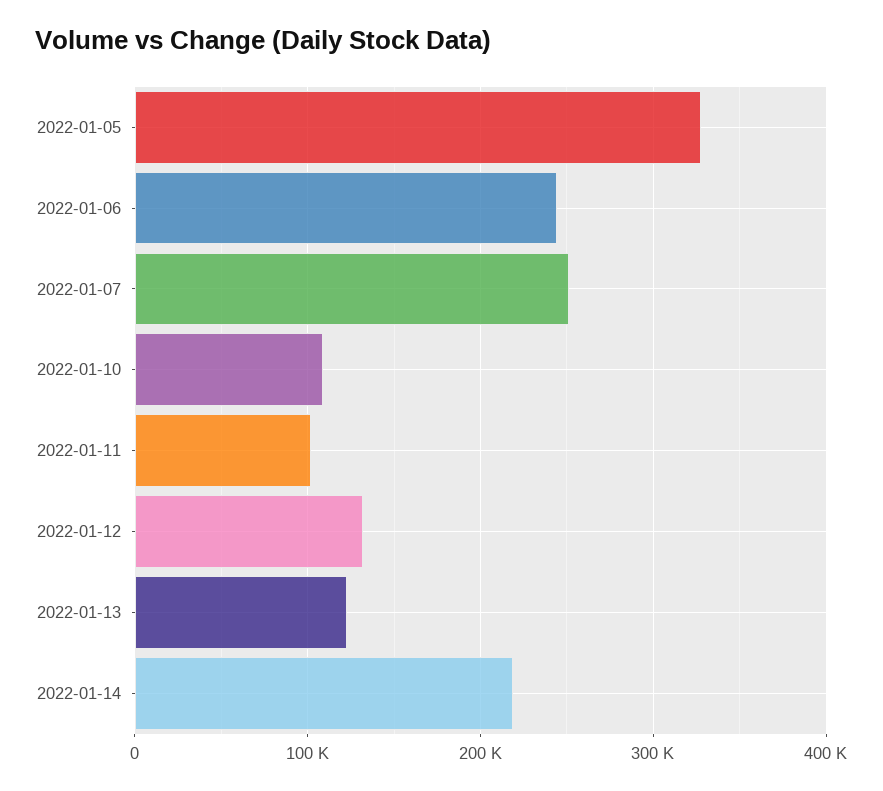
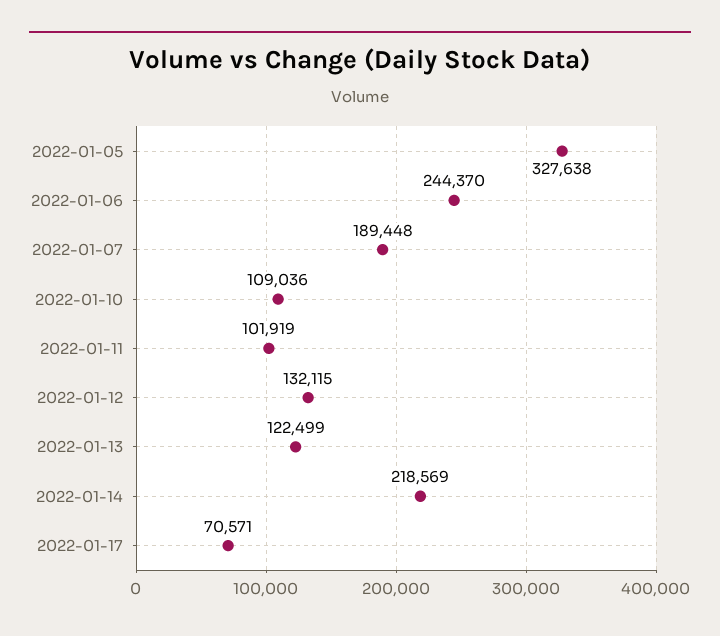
2022-01-07: 250000 -> 189448
2022-01-17: none -> 70571

